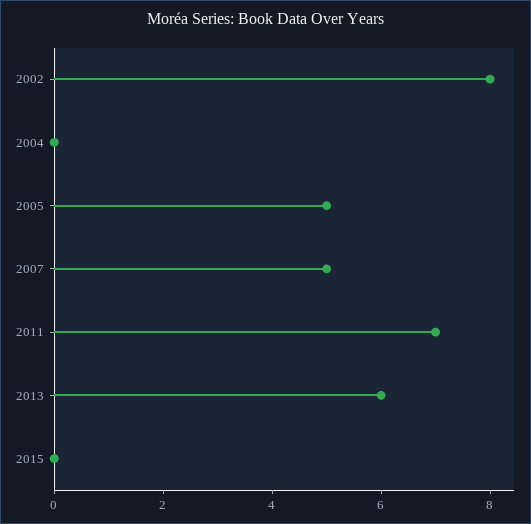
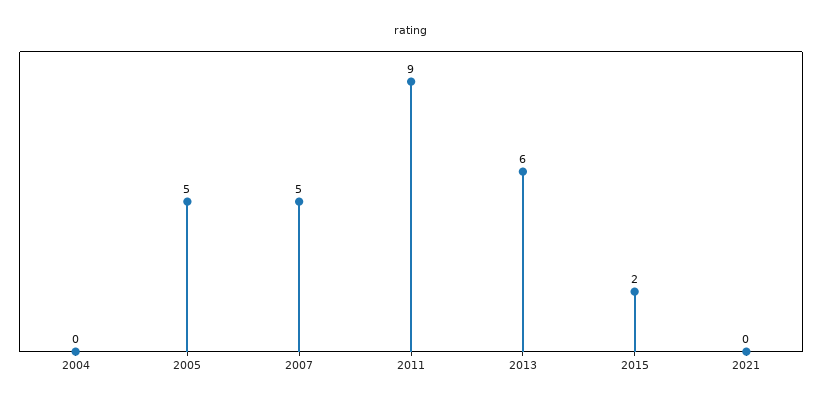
2002: 8 -> none
2011: 7 -> 9
2015: 0 -> 2
2021: none -> 0

